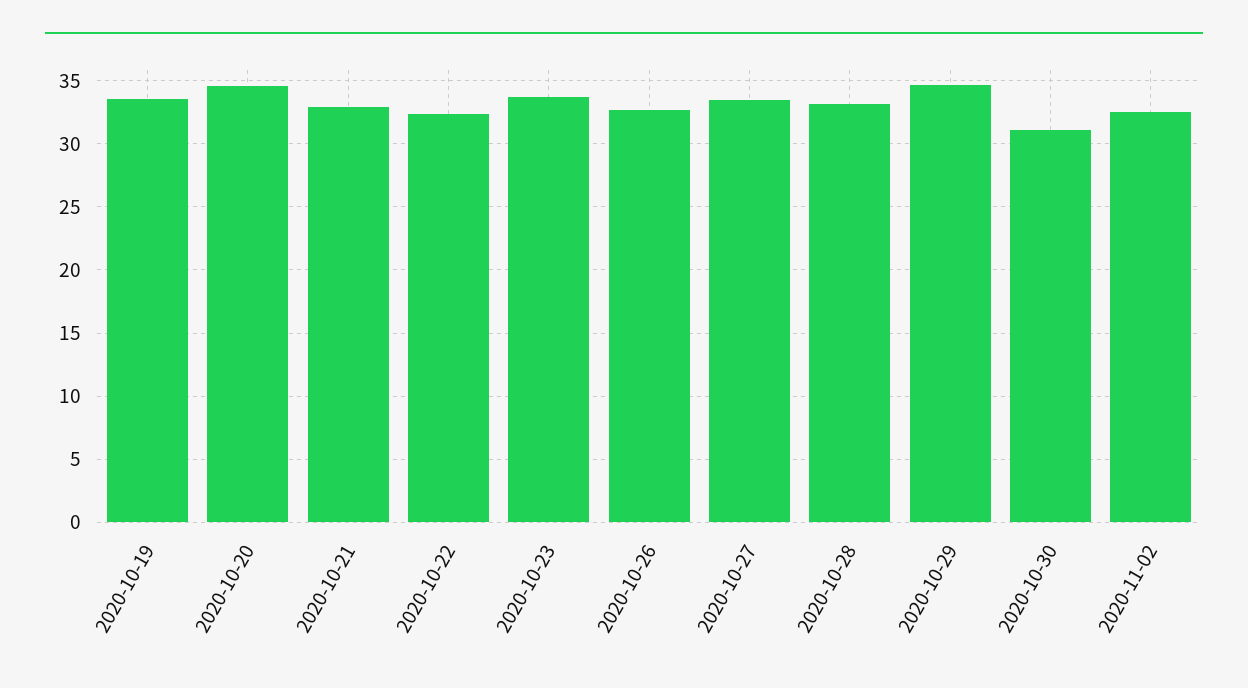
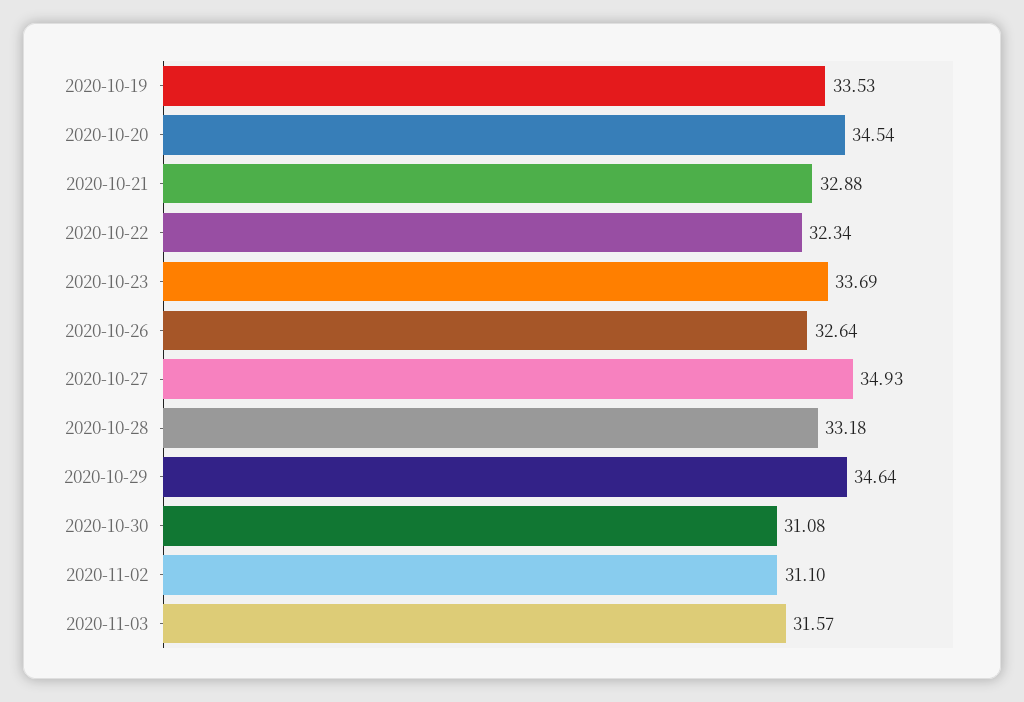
2020-10-27: 33.5 -> 34.93
2020-11-02: 32.5 -> 31.1
2020-11-03: none -> 31.57

